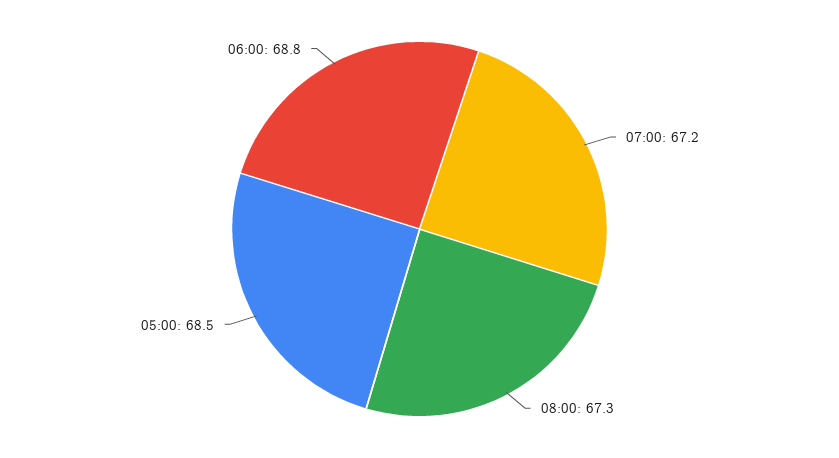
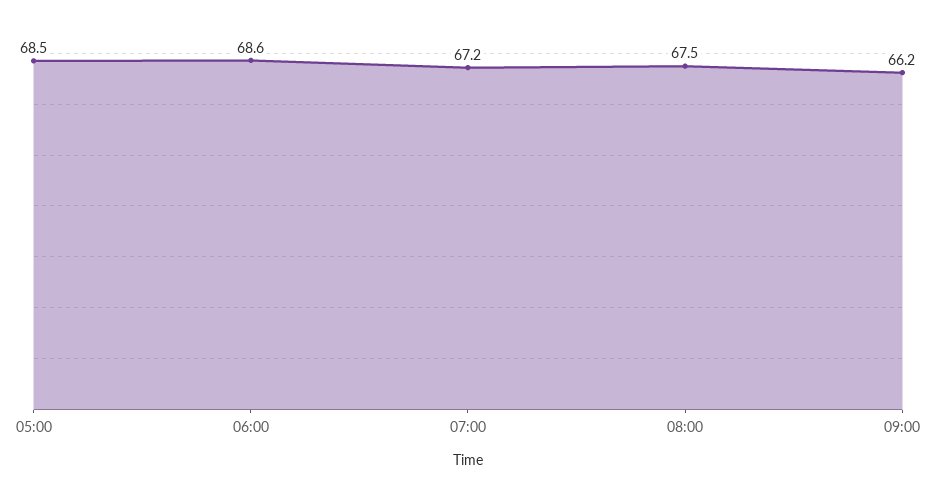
08:00: 67.3 -> 67.5
06:00: 68.8 -> 68.6
09:00: none -> 66.2

